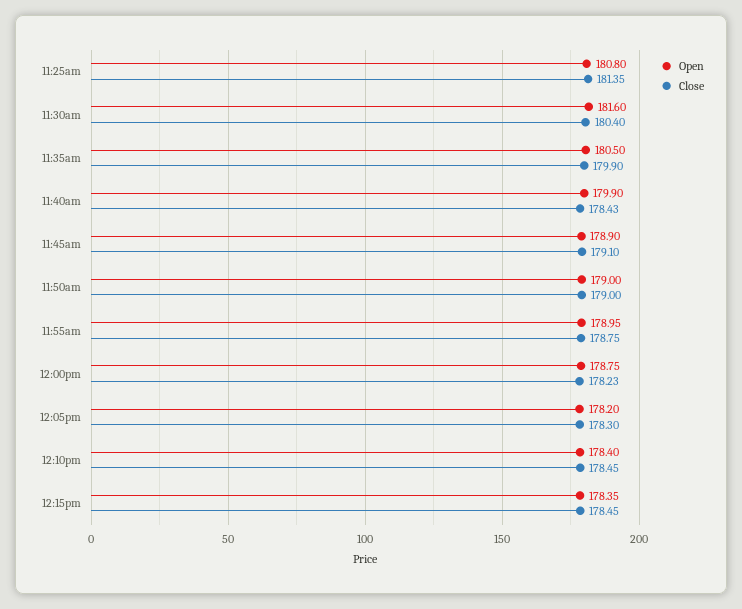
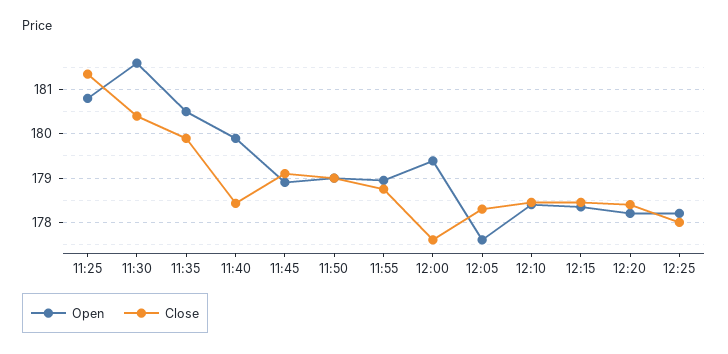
Open, 12:00pm: 178.75 -> 179.4
Close, 12:00pm: 178.23 -> 177.6
Open, 12:05pm: 178.2 -> 177.6
Open, 12:20: none -> 178.2
Close, 12:20: none -> 178.4
Open, 12:25: none -> 178.2
Close, 12:25: none -> 178

